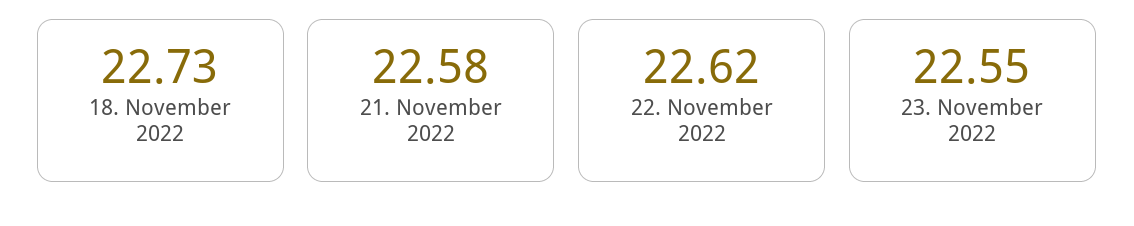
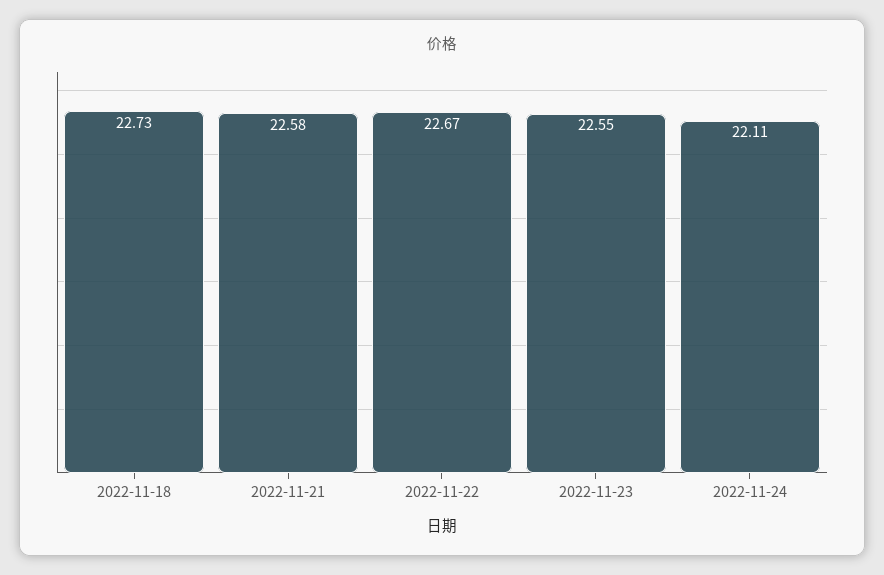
22. November 2022: 22.62 -> 22.67
2022-11-24: none -> 22.11

